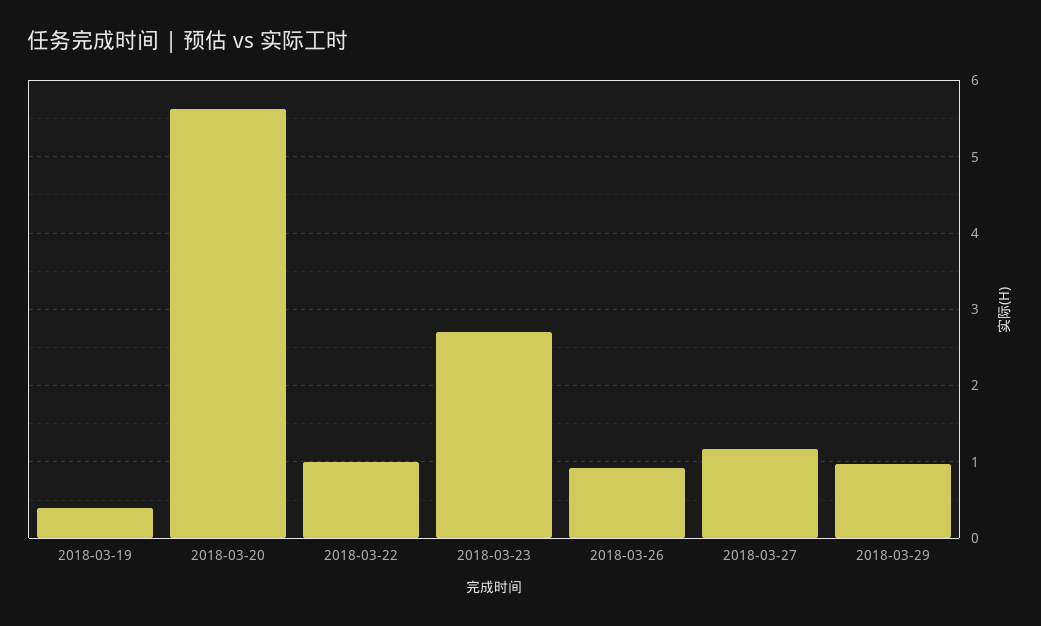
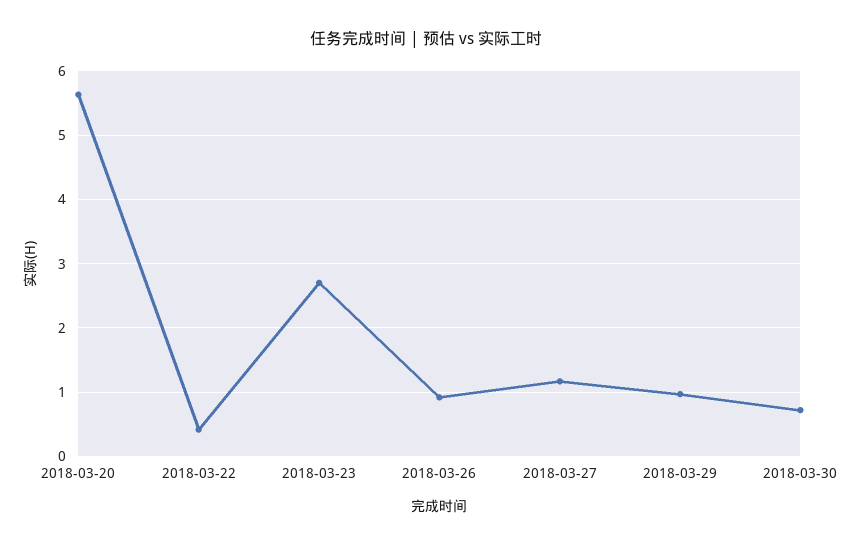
2018-03-19: 0.4 -> none
2018-03-22: 1 -> 0.4
2018-03-30: none -> 0.7

